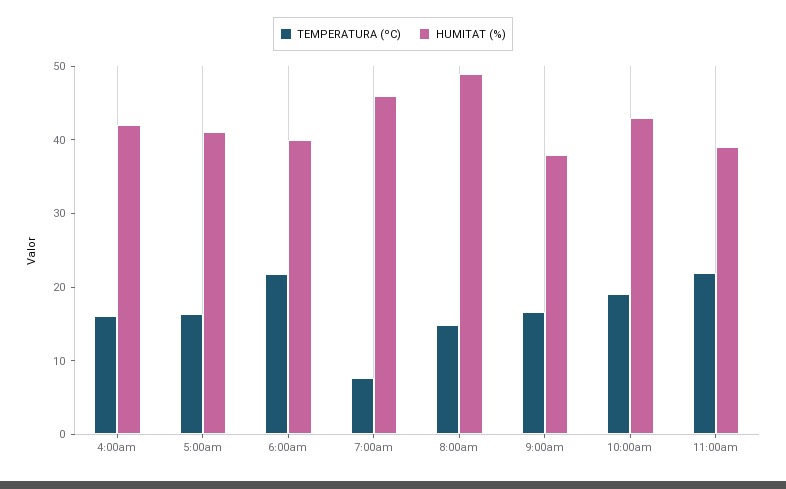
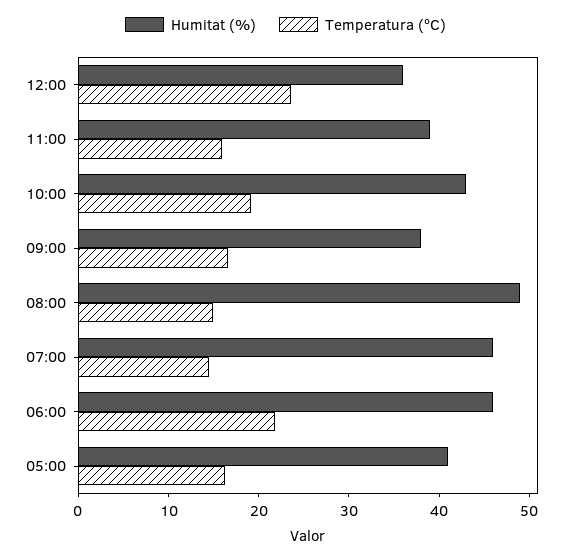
TEMPERATURA (ºC), 4:00am: 16 -> none
HUMITAT (%), 4:00am: 42 -> none
HUMITAT (%), 6:00am: 40 -> 46
TEMPERATURA (ºC), 7:00am: 8 -> 14
TEMPERATURA (ºC), 11:00am: 22 -> 16
HUMITAT (%), 12:00: none -> 36
TEMPERATURA (ºC), 12:00: none -> 24

